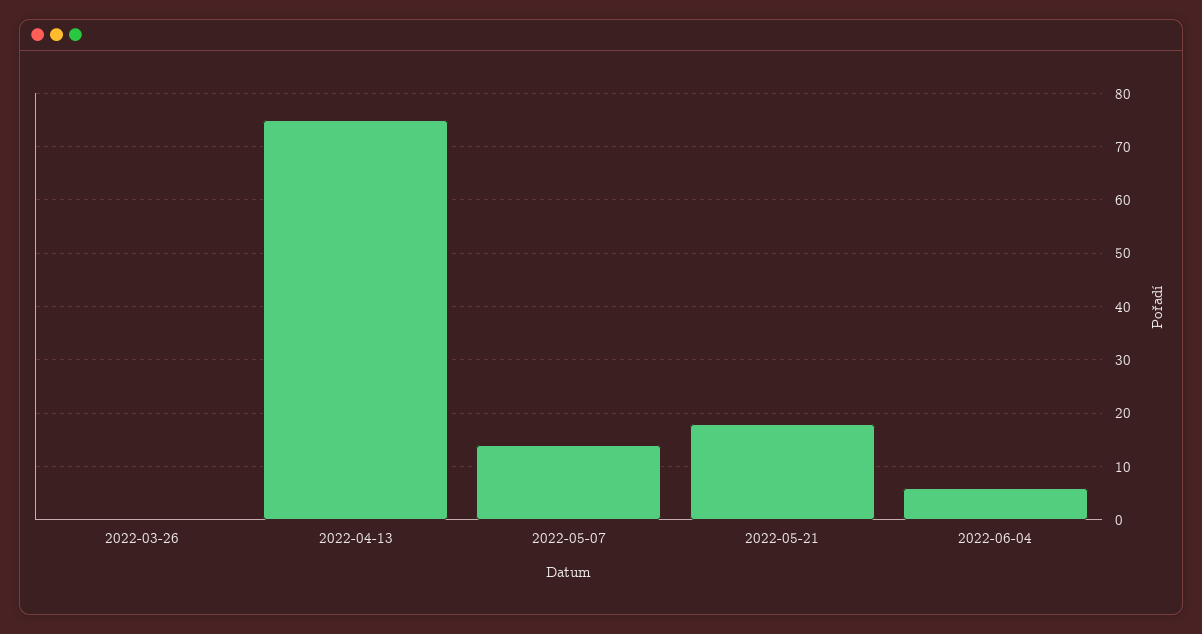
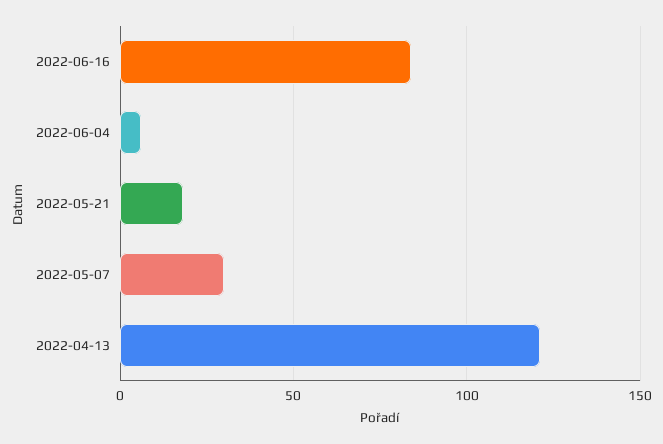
2022-03-26: 0 -> none
2022-04-13: 75 -> 120
2022-05-07: 15 -> 30
2022-06-16: none -> 85

